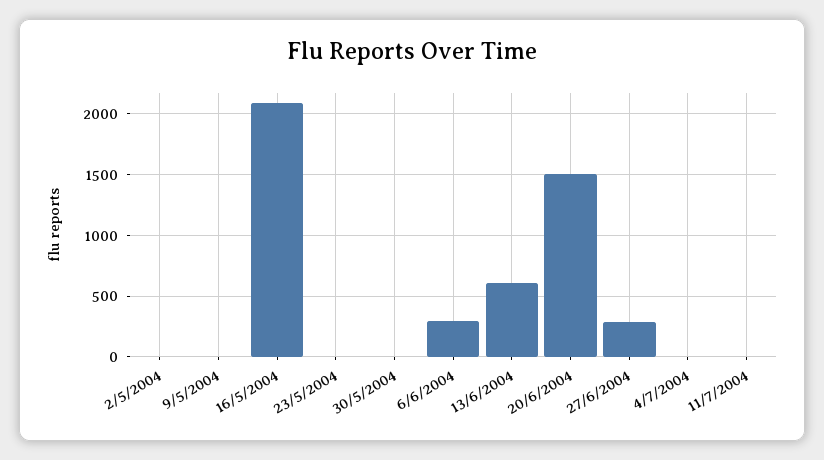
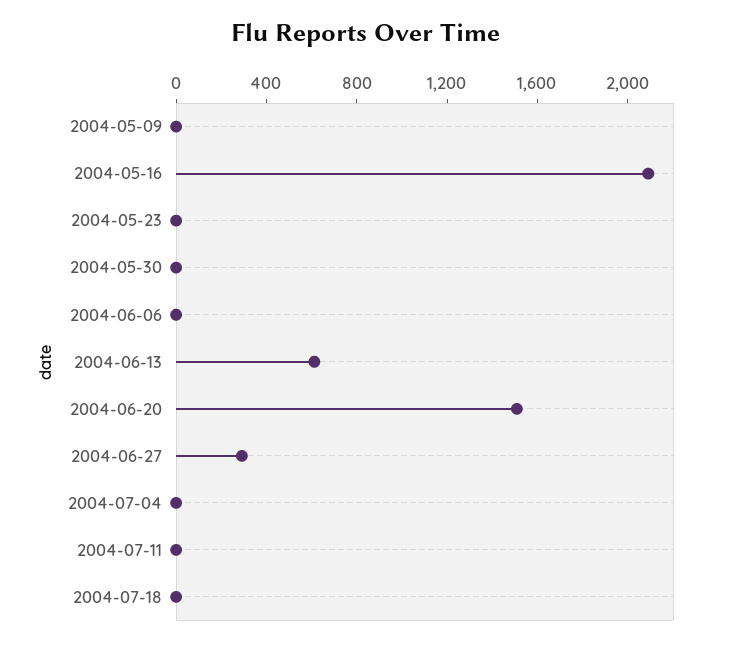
2/5/2004: 0 -> none
6/6/2004: 300 -> 0
2004-07-18: none -> 0

